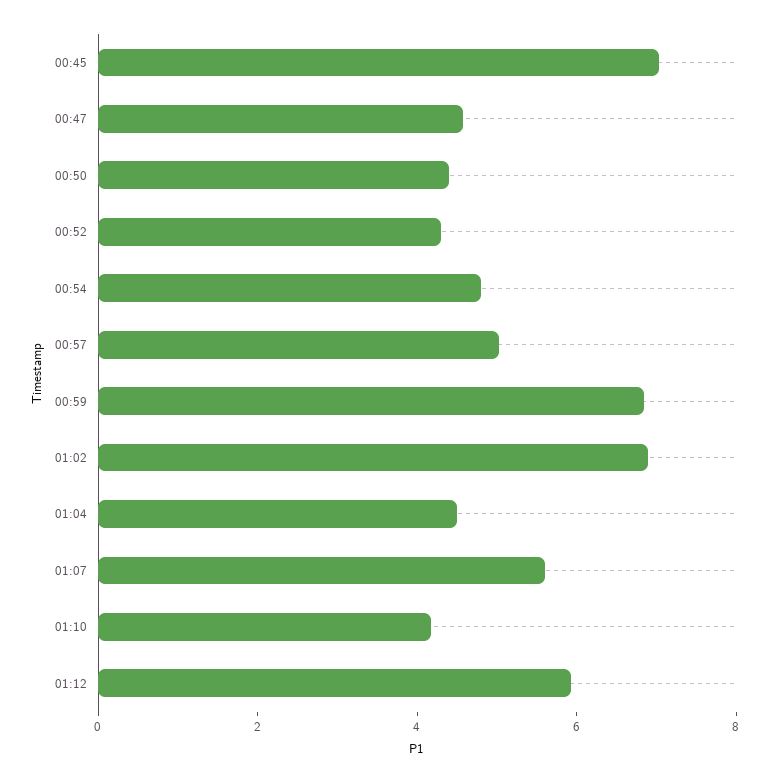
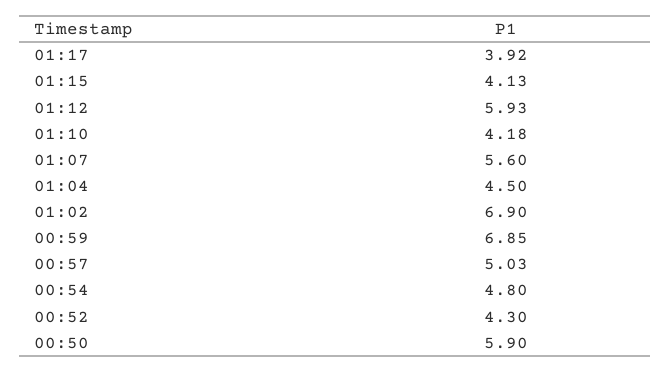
00:45: 7 -> none
00:47: 4.5 -> none
00:50: 4.5 -> 5.9
01:17: none -> 3.92
01:15: none -> 4.13

